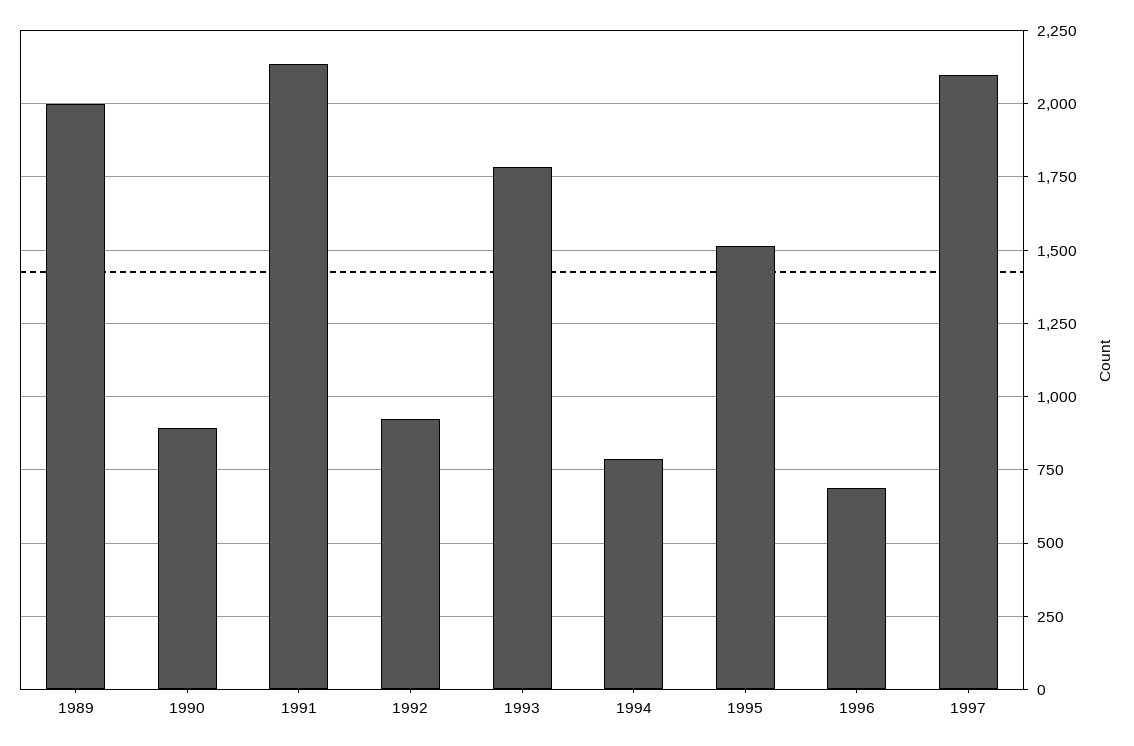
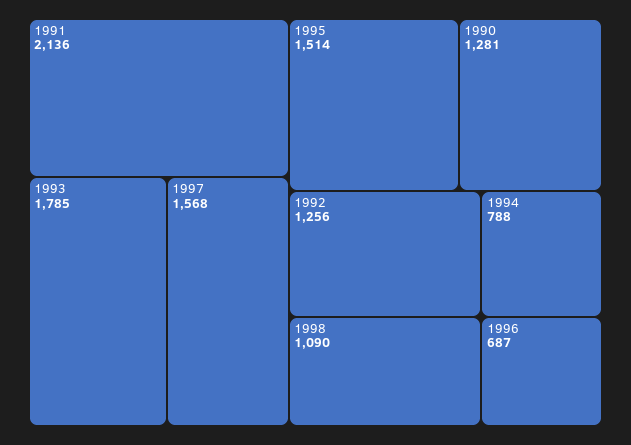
1989: 2000 -> none
1990: 900 -> 1281
1992: 925 -> 1256
1997: 2100 -> 1568
1998: none -> 1090

